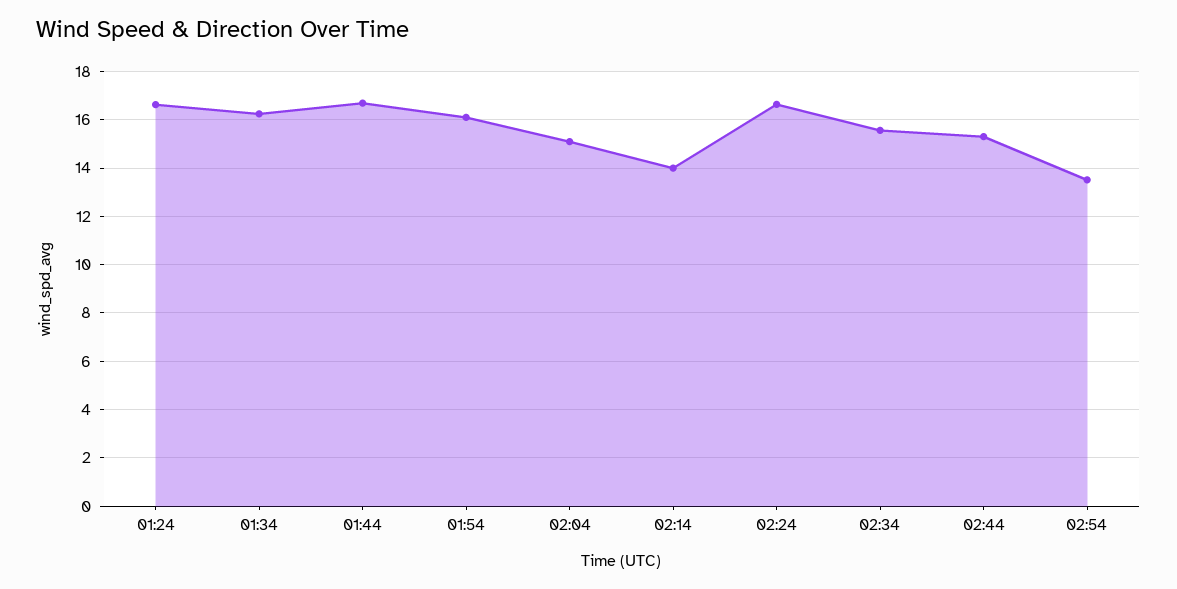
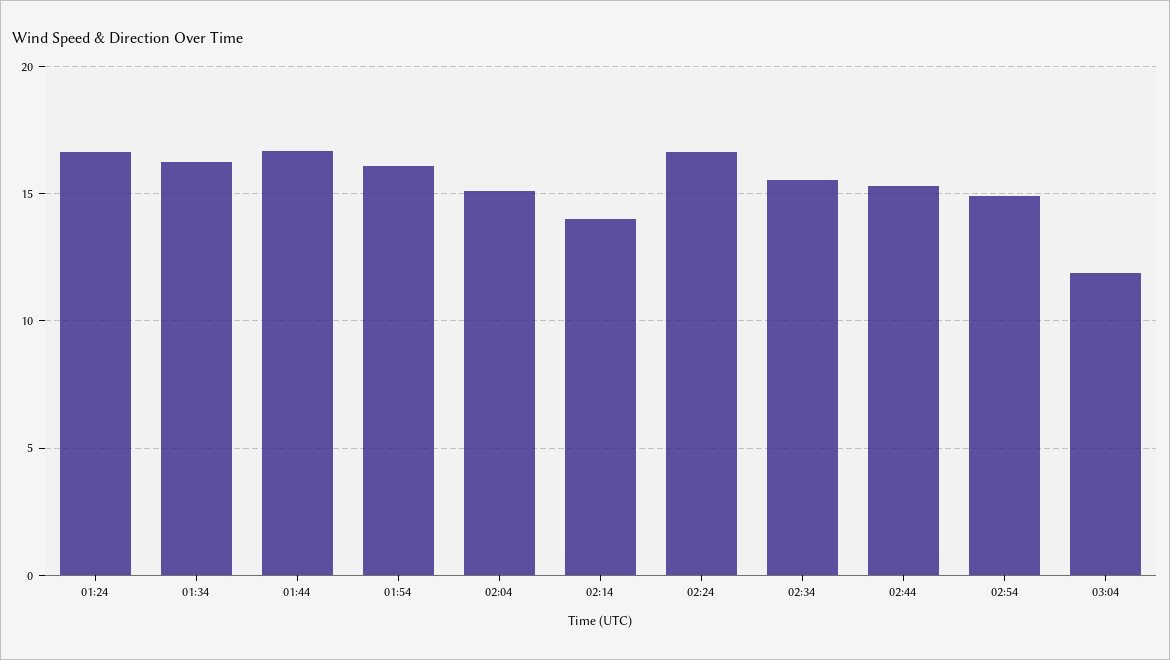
02:54: 13.5 -> 15
03:04: none -> 12

